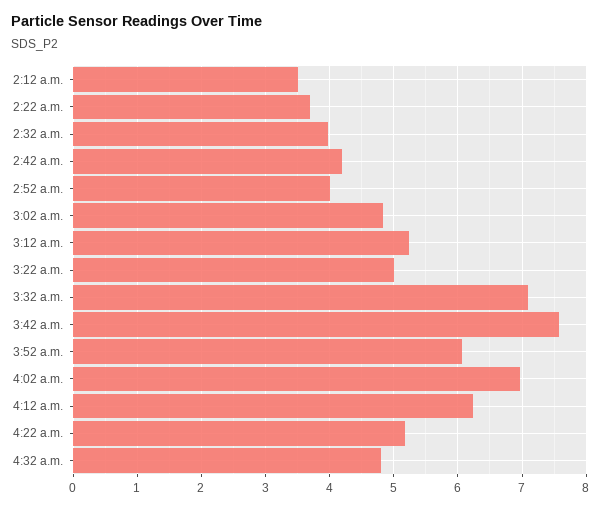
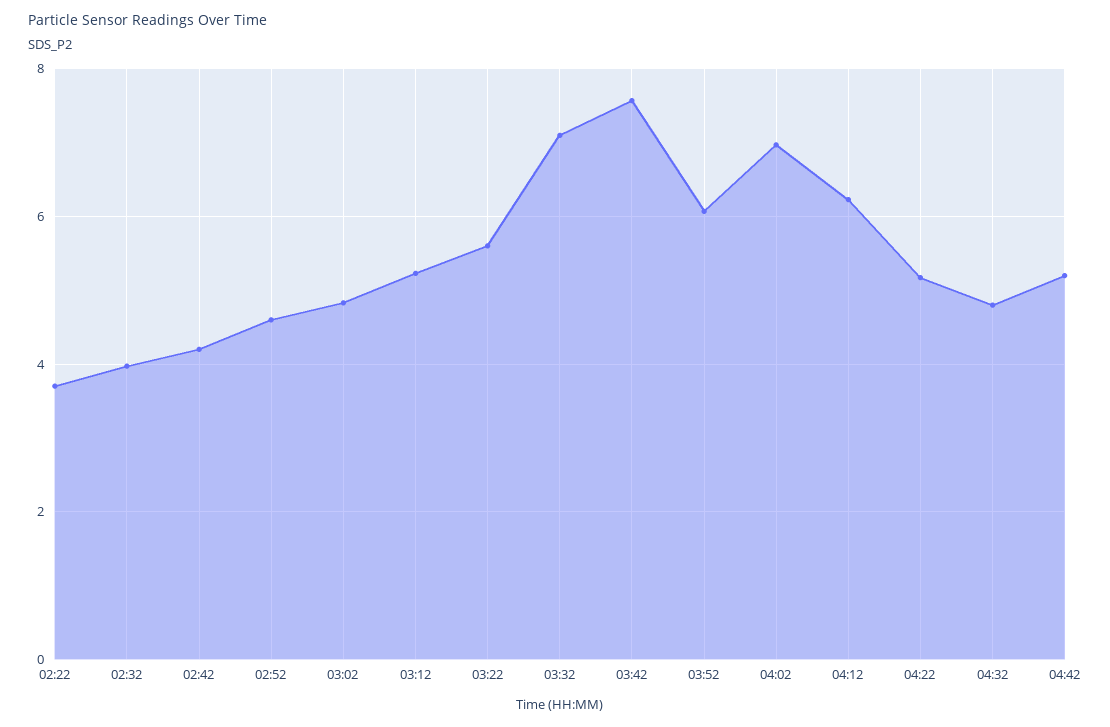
2:12 a.m.: 3.5 -> none
2:52 a.m.: 4 -> 4.6
3:22 a.m.: 5 -> 5.6
04:42: none -> 5.2

